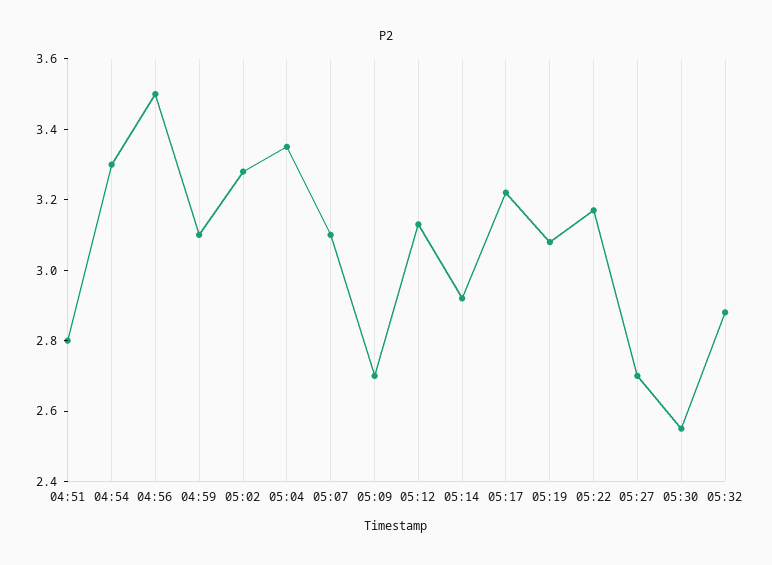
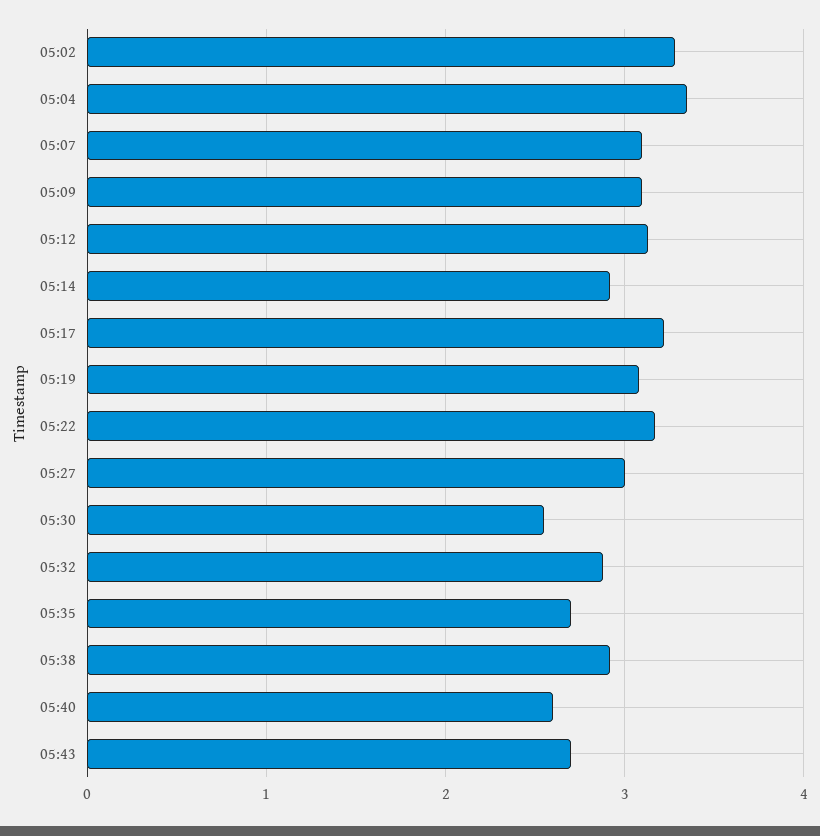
04:51: 2.8 -> none
04:54: 3.3 -> none
04:56: 3.5 -> none
04:59: 3.1 -> none
05:09: 2.7 -> 3.1
05:27: 2.7 -> 3
05:35: none -> 2.7
05:38: none -> 2.9
05:40: none -> 2.6
05:43: none -> 2.7

